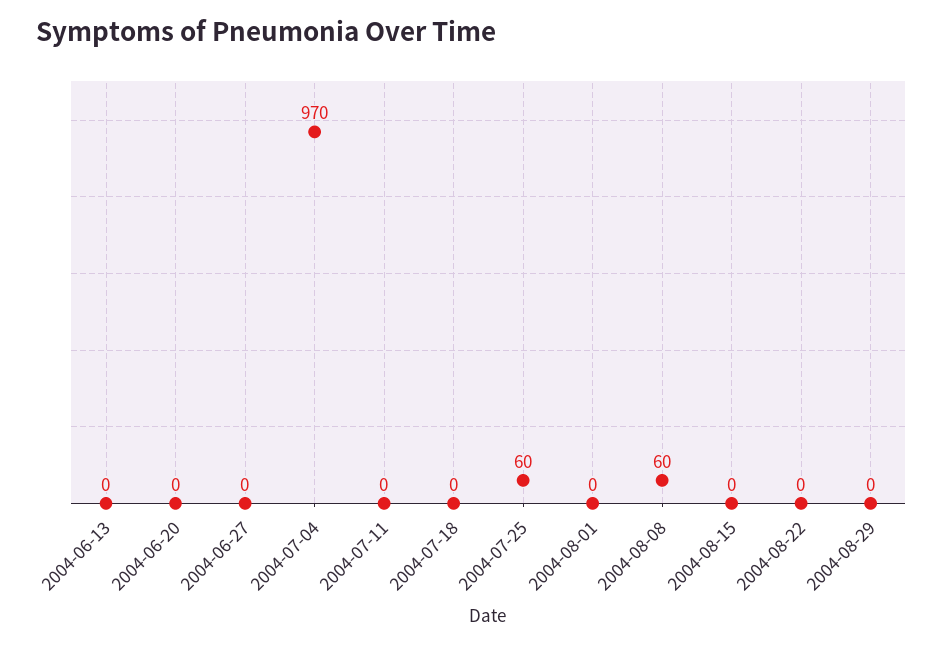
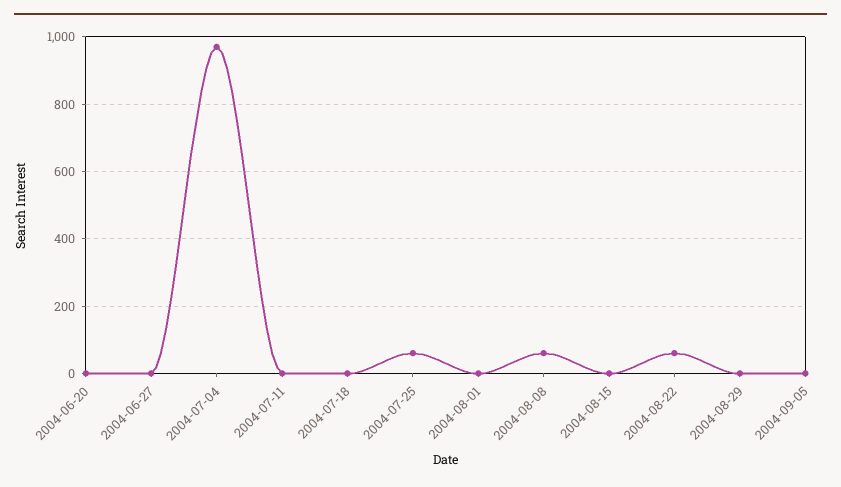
2004-06-13: 0 -> none
2004-08-22: 0 -> 60
2004-09-05: none -> 0

